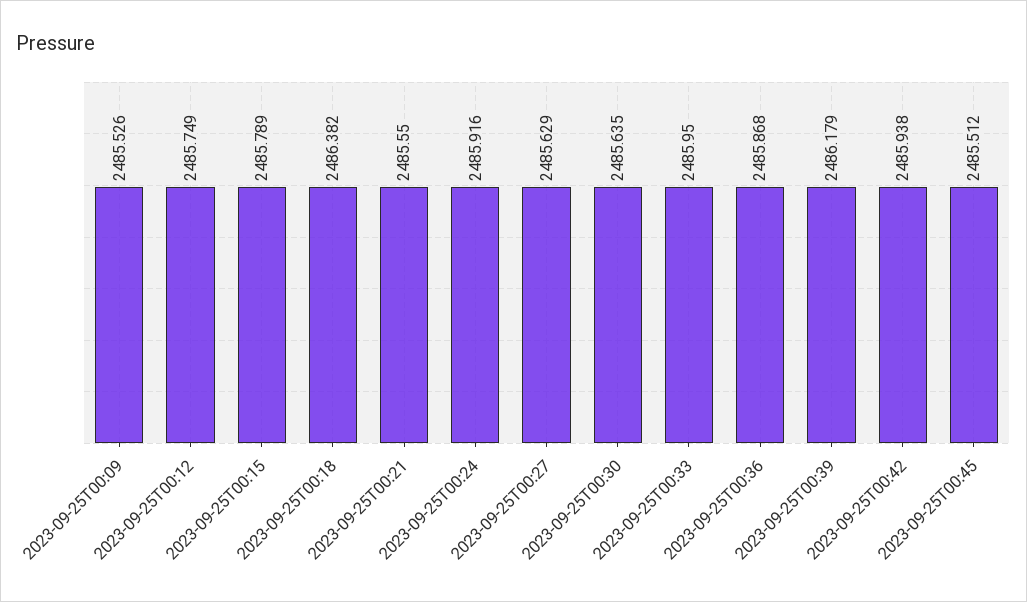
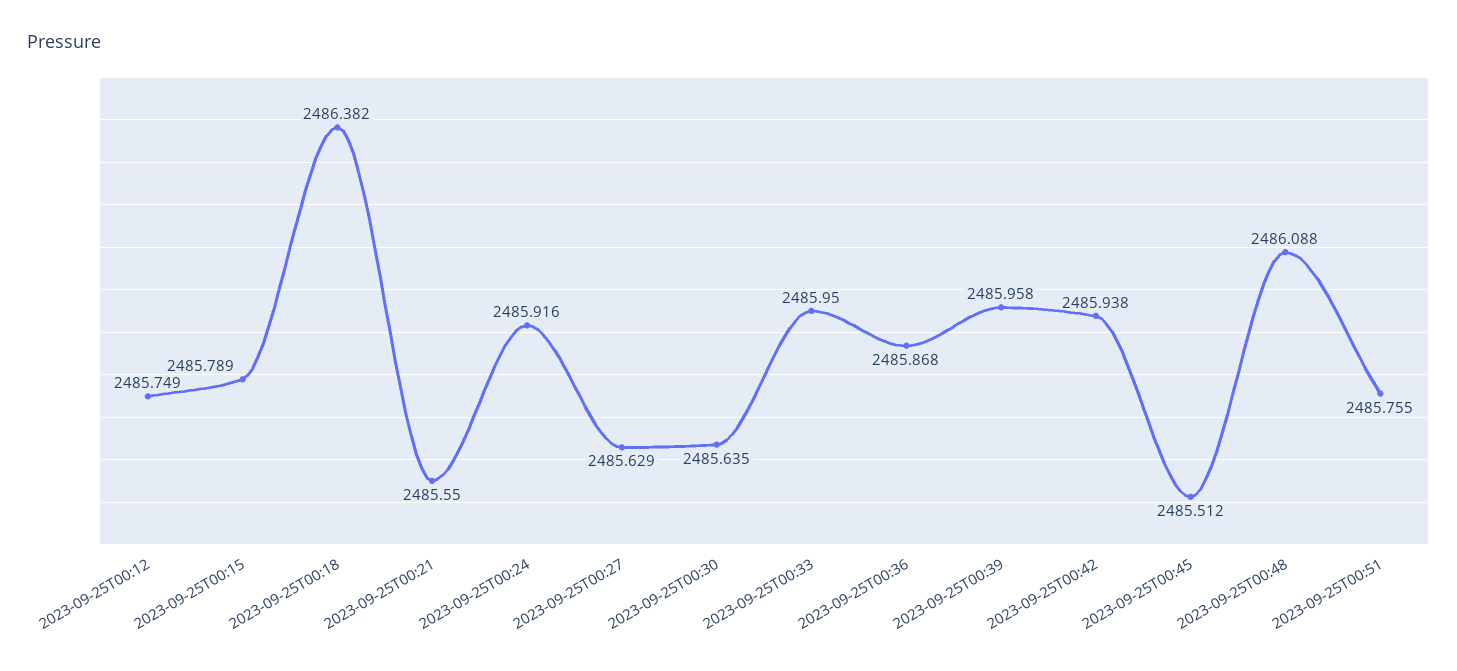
2023-09-25T00:09: 2485.526 -> none
2023-09-25T00:39: 2486.179 -> 2485.958
2023-09-25T00:48: none -> 2486.088
2023-09-25T00:51: none -> 2485.755

